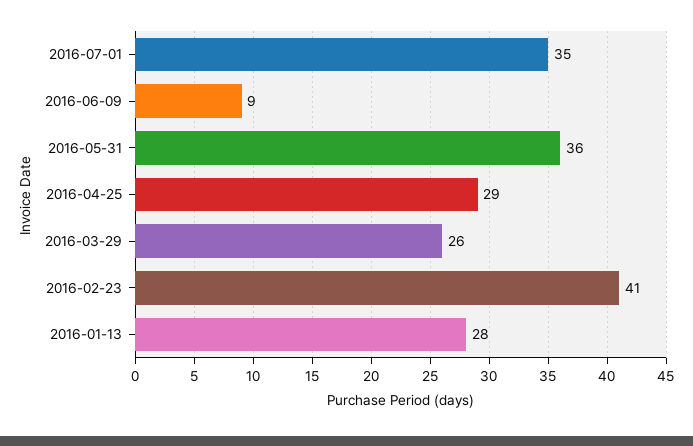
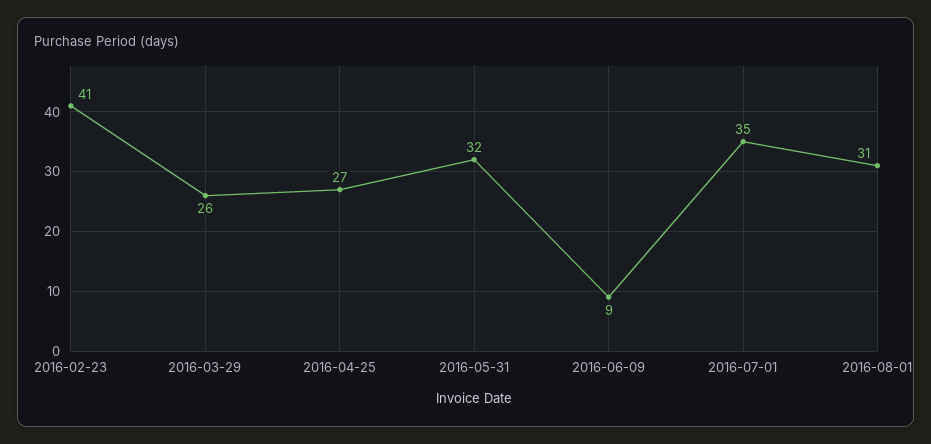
2016-05-31: 36 -> 32
2016-04-25: 29 -> 27
2016-01-13: 28 -> none
2016-08-01: none -> 31

